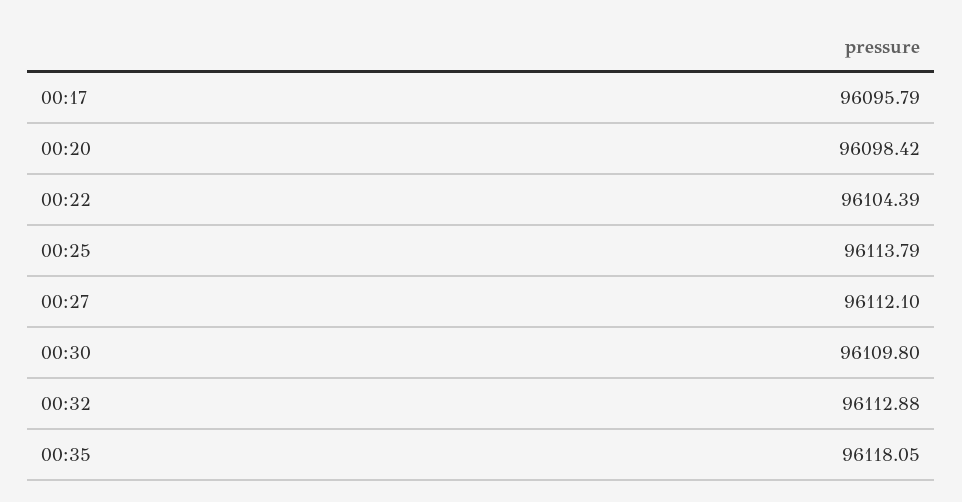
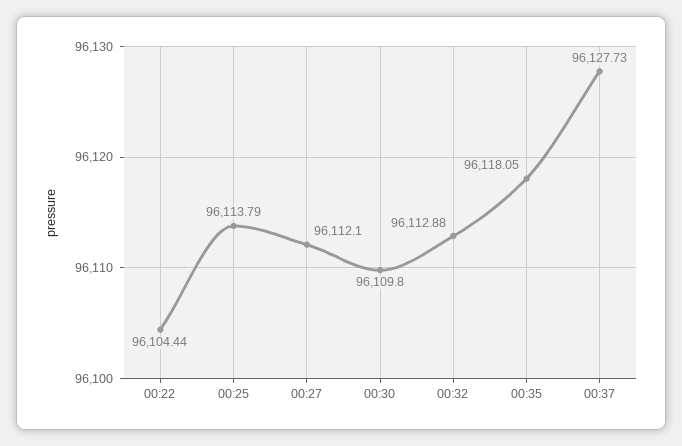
00:17: 96095.79 -> none
00:20: 96098.42 -> none
00:22: 96104.39 -> 96104.44
00:37: none -> 96127.73

